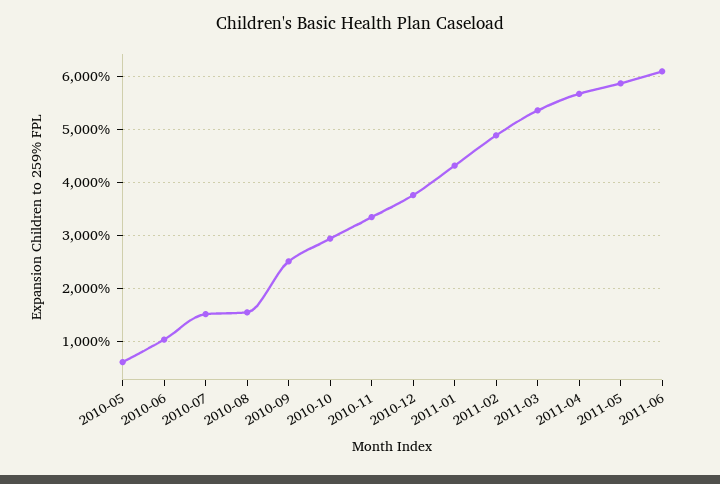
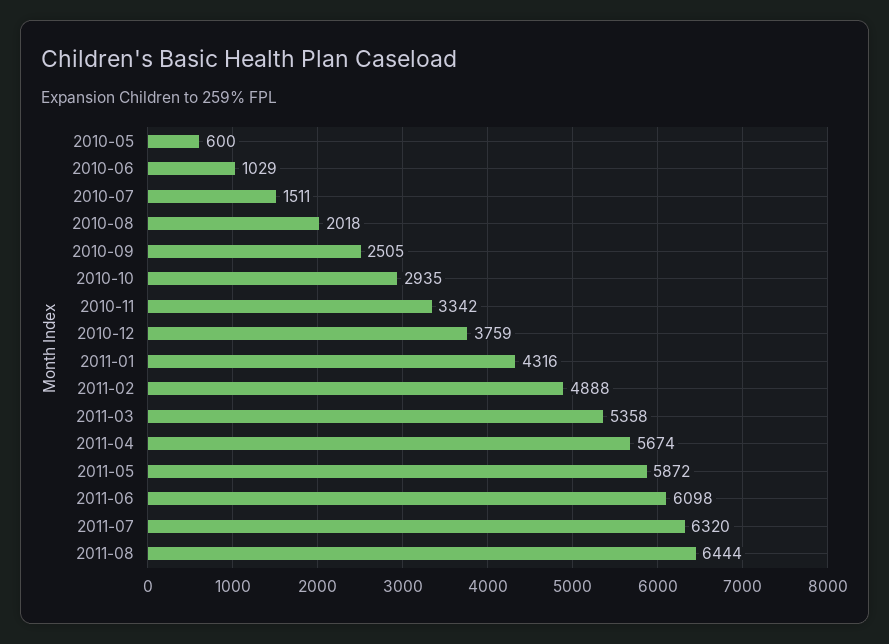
2010-08: 1600 -> 2018
2011-07: none -> 6320
2011-08: none -> 6444

